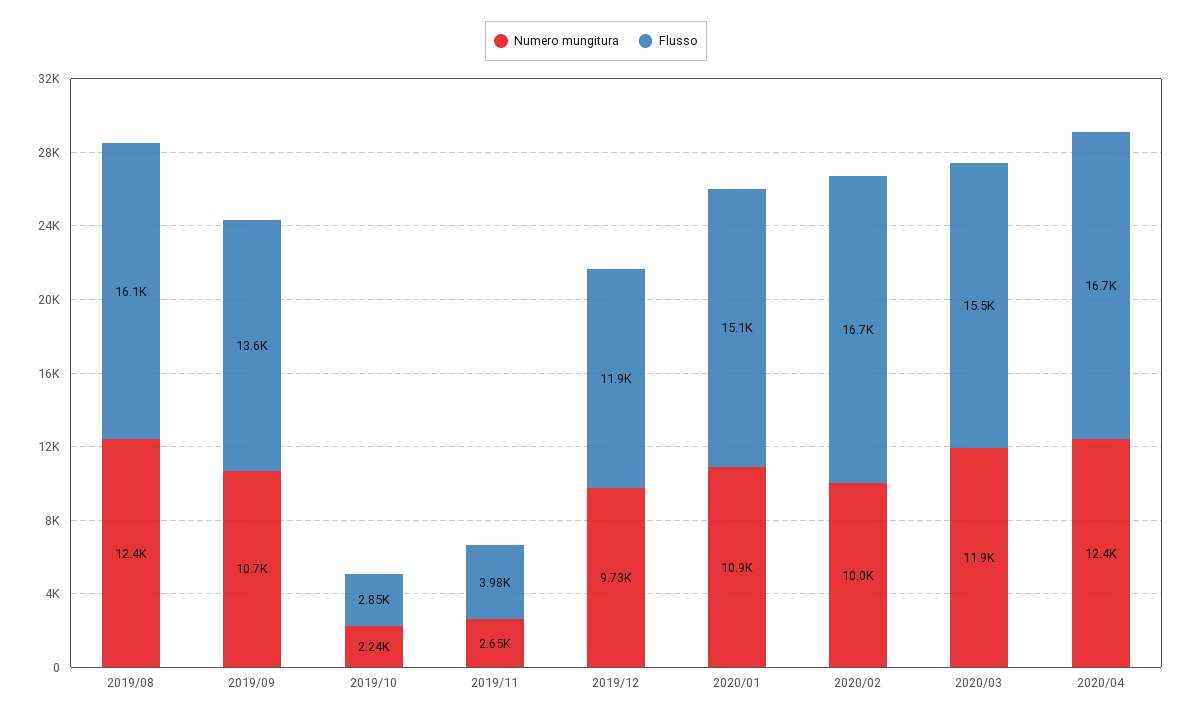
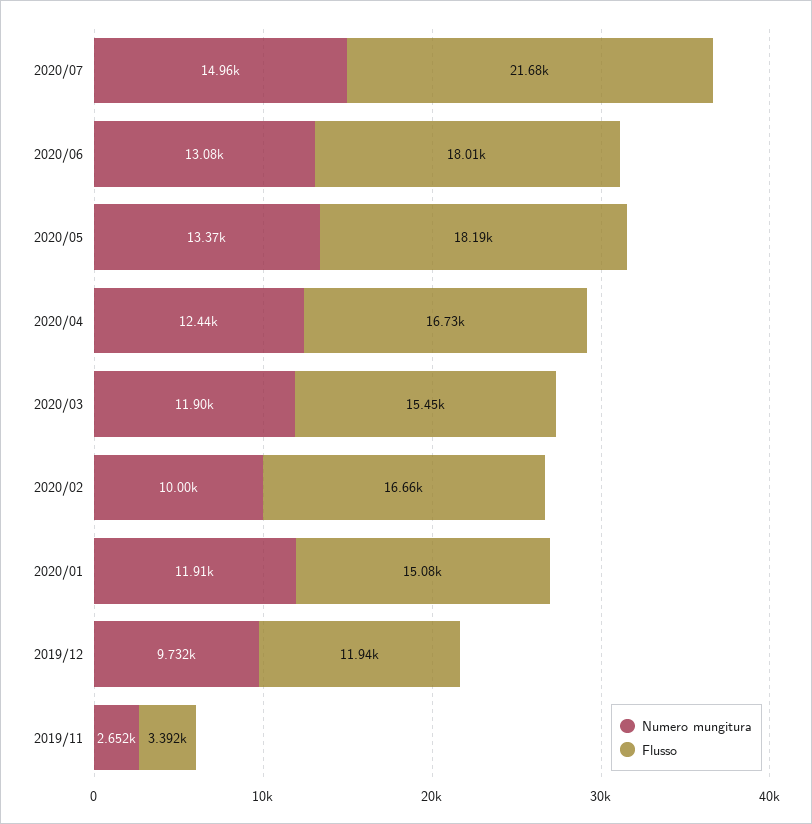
Numero mungitura, 2019/08: 12400 -> none
Flusso, 2019/08: 16100 -> none
Numero mungitura, 2019/09: 10700 -> none
Flusso, 2019/09: 13600 -> none
Numero mungitura, 2019/10: 2240 -> none
Flusso, 2019/10: 2850 -> none
Flusso, 2019/11: 3980 -> 3392
Numero mungitura, 2020/01: 10900 -> 11910
Numero mungitura, 2020/07: none -> 14960
Flusso, 2020/07: none -> 21680
Numero mungitura, 2020/06: none -> 13080
Flusso, 2020/06: none -> 18010
Numero mungitura, 2020/05: none -> 13370
Flusso, 2020/05: none -> 18190

